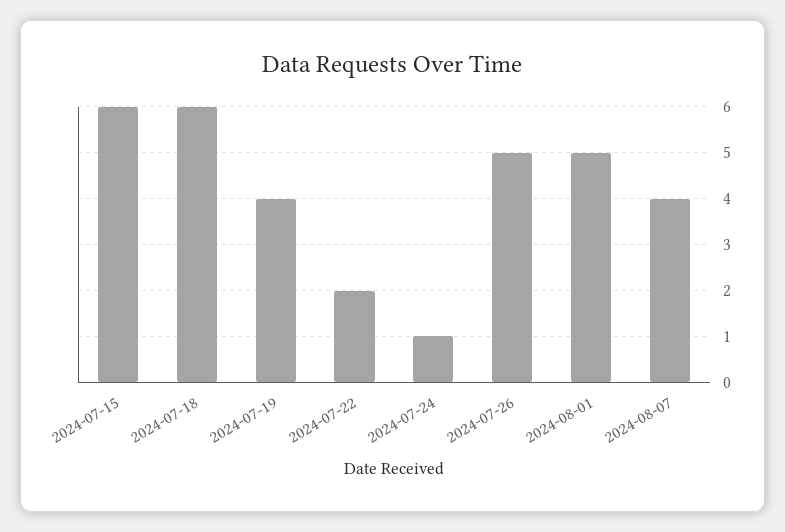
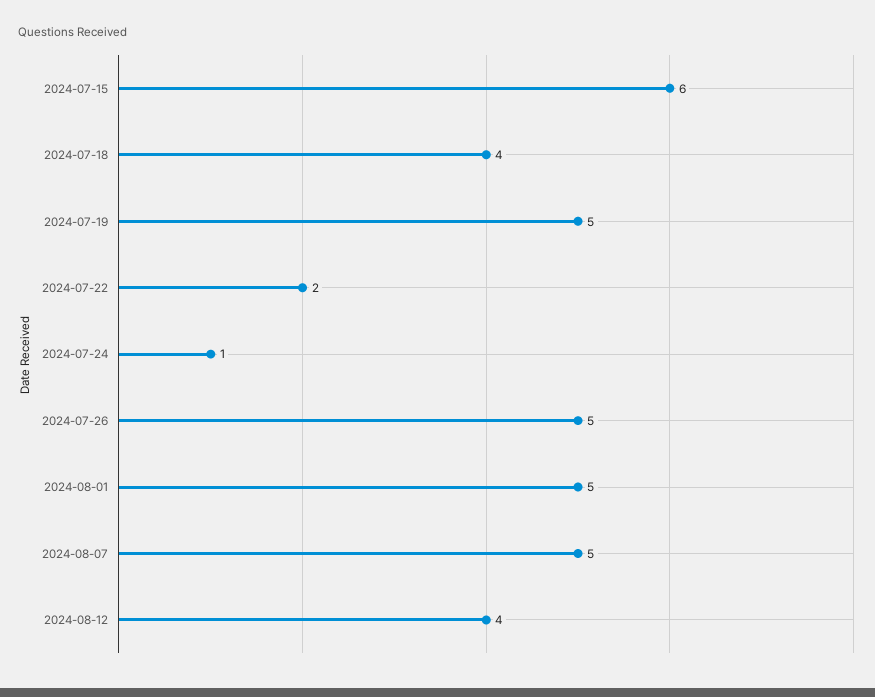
2024-07-18: 6 -> 4
2024-07-19: 4 -> 5
2024-08-07: 4 -> 5
2024-08-12: none -> 4

